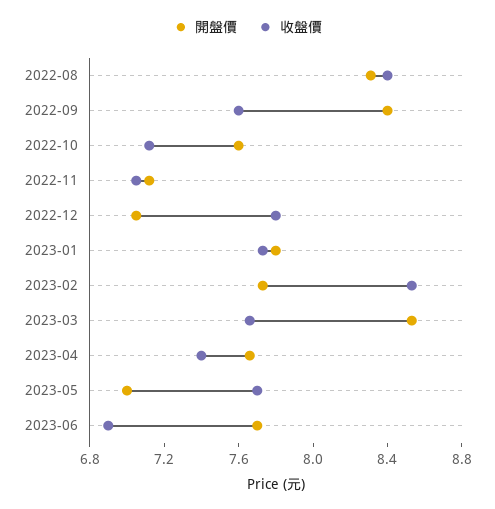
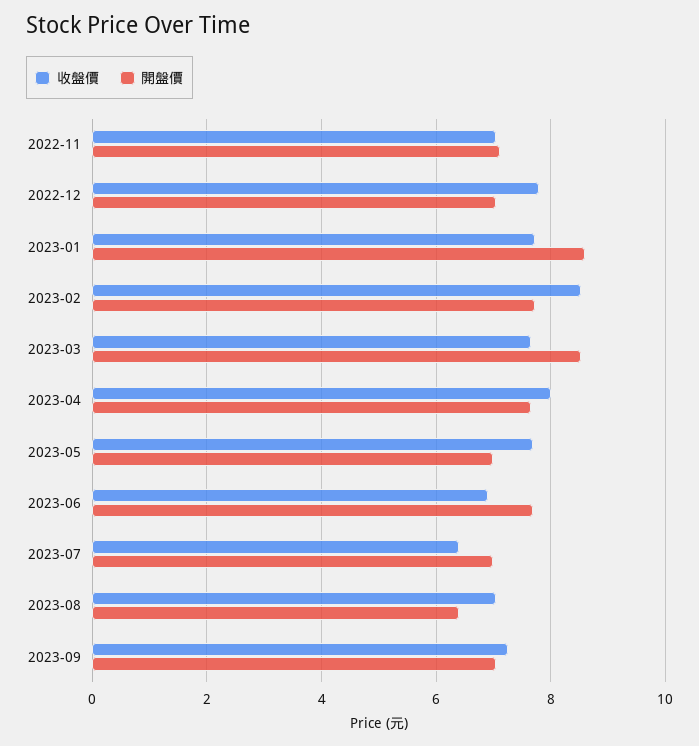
開盤價, 2022-08: 8.3 -> none
收盤價, 2022-08: 8.4 -> none
開盤價, 2022-09: 8.4 -> none
收盤價, 2022-09: 7.6 -> none
開盤價, 2022-10: 7.6 -> none
收盤價, 2022-10: 7.1 -> none
開盤價, 2023-01: 7.8 -> 8.6
收盤價, 2023-04: 7.4 -> 8
收盤價, 2023-07: none -> 6.4
開盤價, 2023-07: none -> 7
收盤價, 2023-08: none -> 7
開盤價, 2023-08: none -> 6.4
收盤價, 2023-09: none -> 7.2
開盤價, 2023-09: none -> 7

